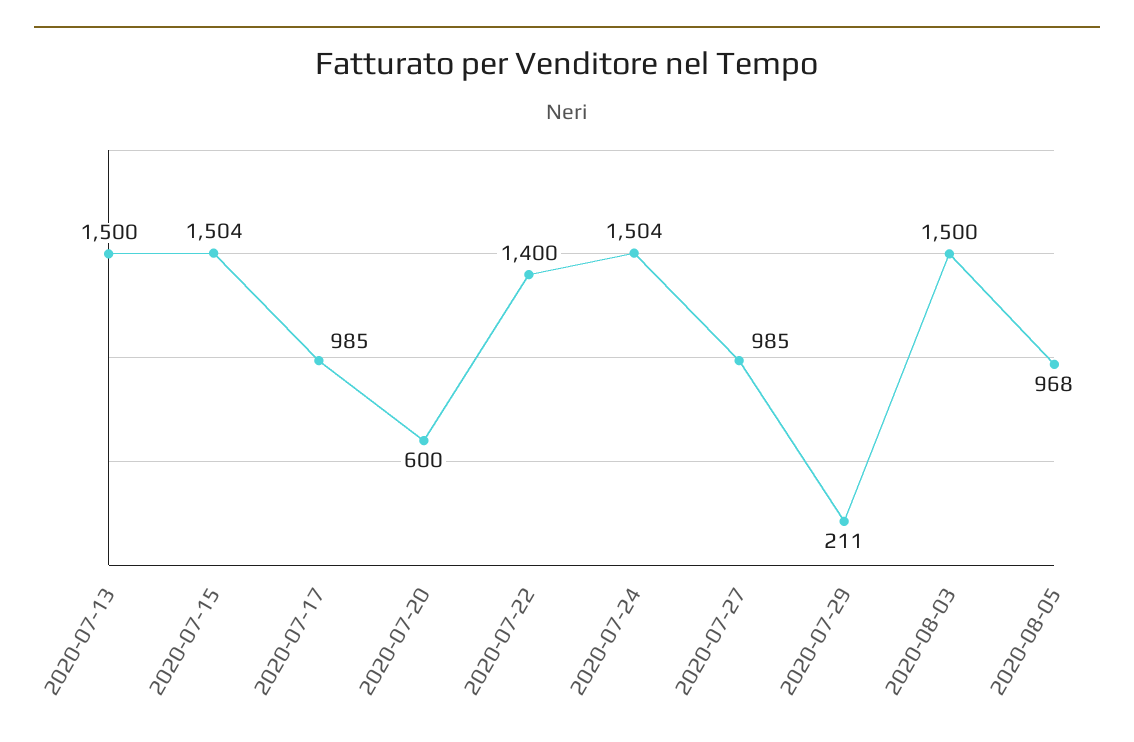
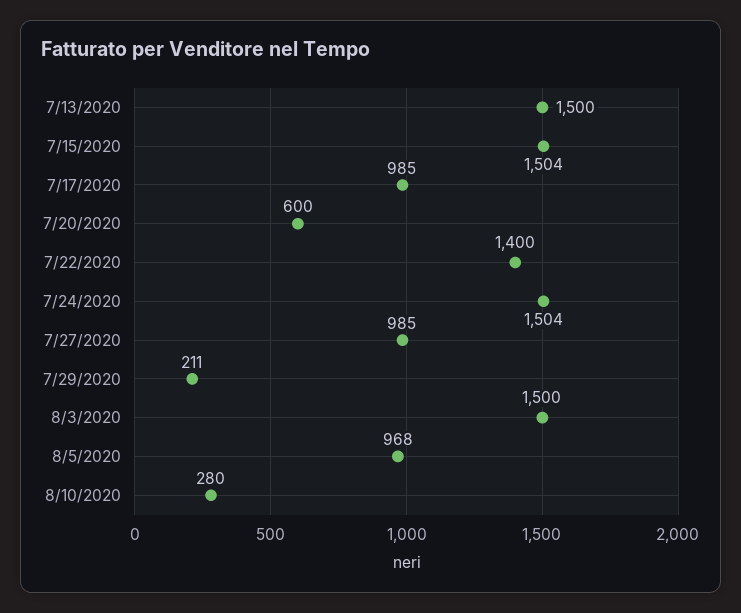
8/10/2020: none -> 280

